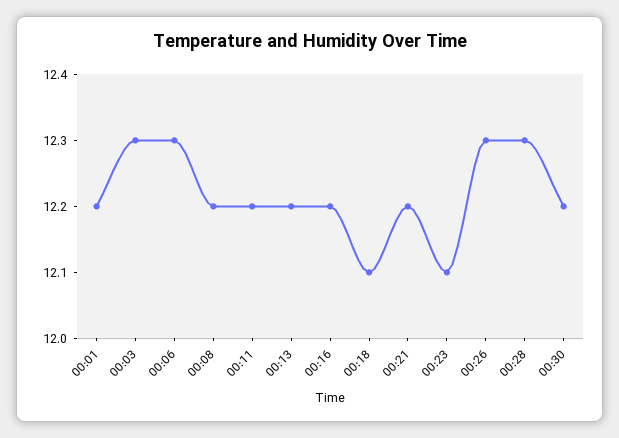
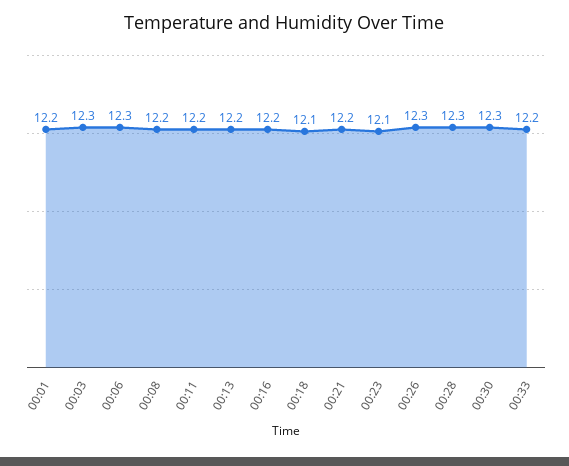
00:30: 12.2 -> 12.3
00:33: none -> 12.2

